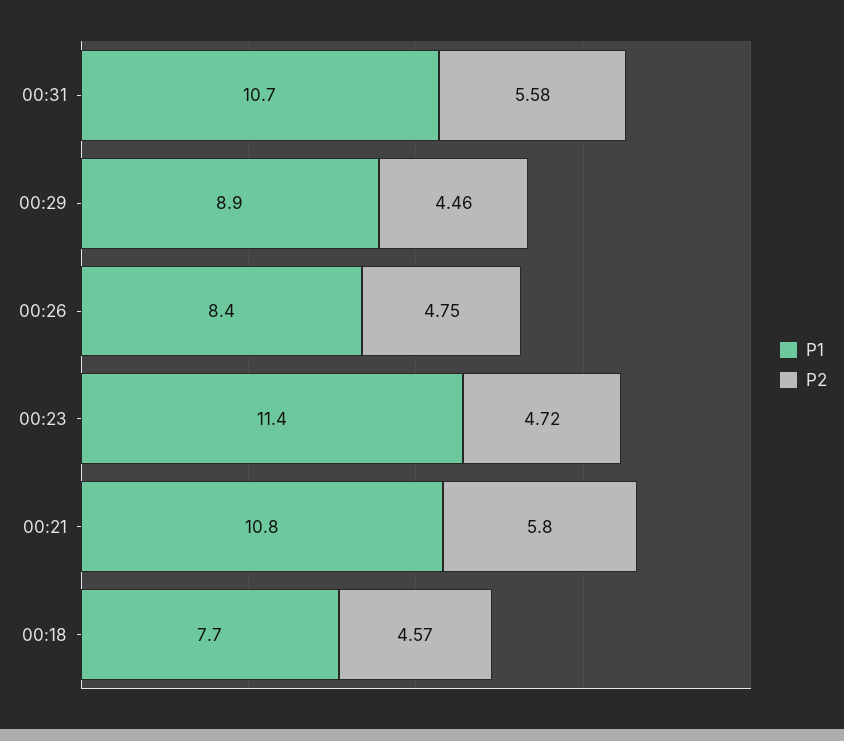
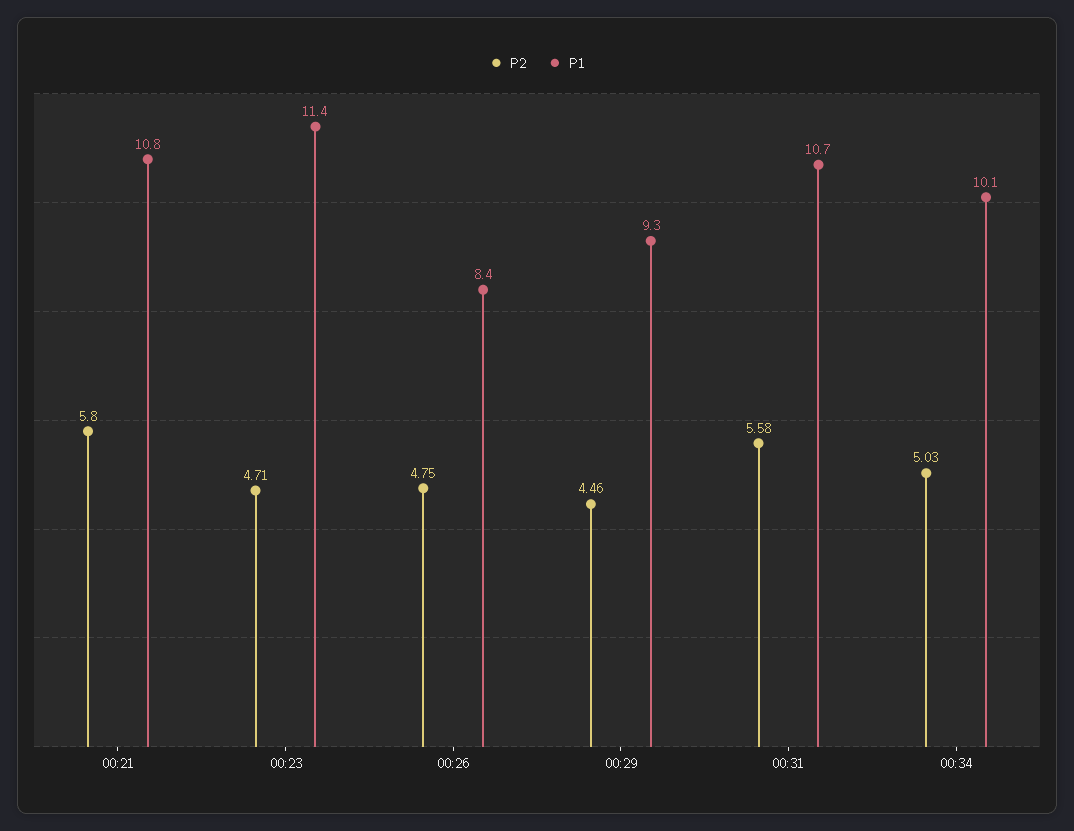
P1, 00:29: 8.9 -> 9.3
P2, 00:23: 4.72 -> 4.71
P1, 00:18: 7.7 -> none
P2, 00:18: 4.57 -> none
P2, 00:34: none -> 5.03
P1, 00:34: none -> 10.1

